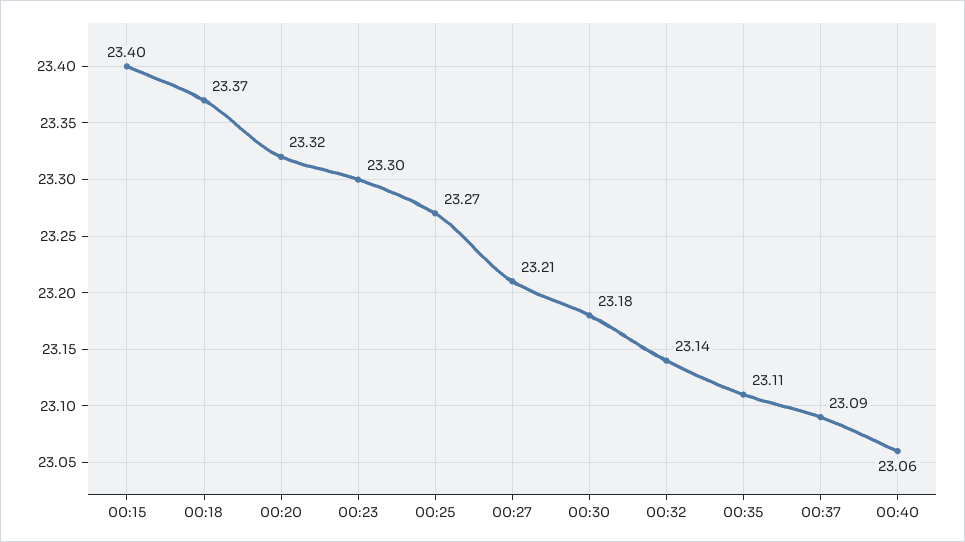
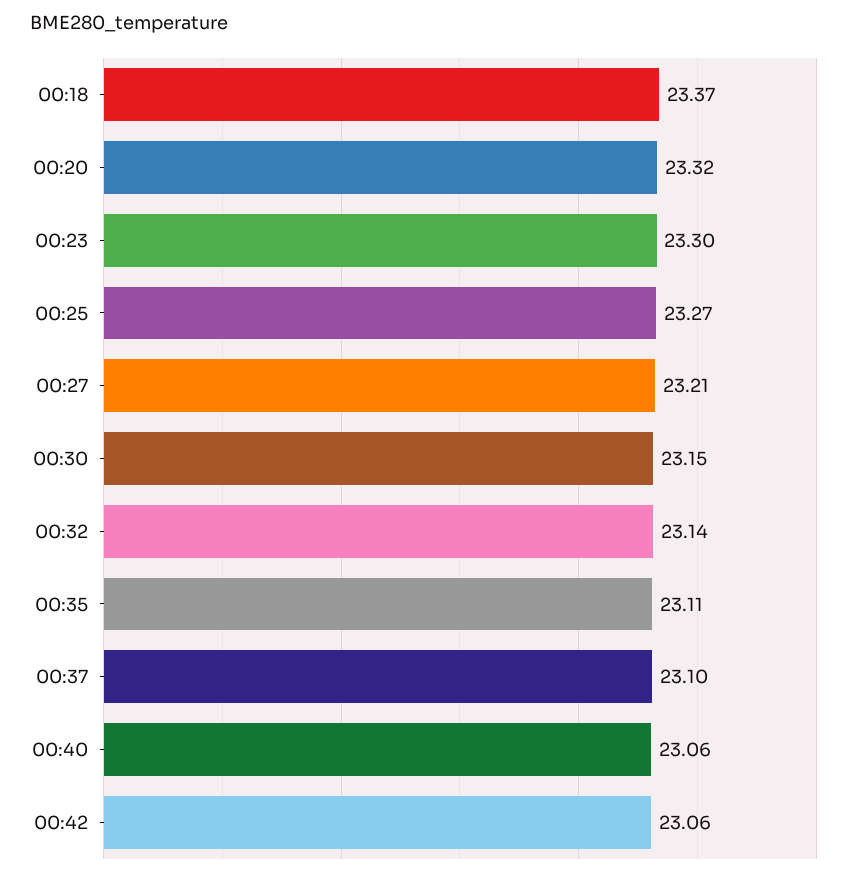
00:15: 23.4 -> none
00:30: 23.18 -> 23.15
00:37: 23.09 -> 23.1
00:42: none -> 23.06

